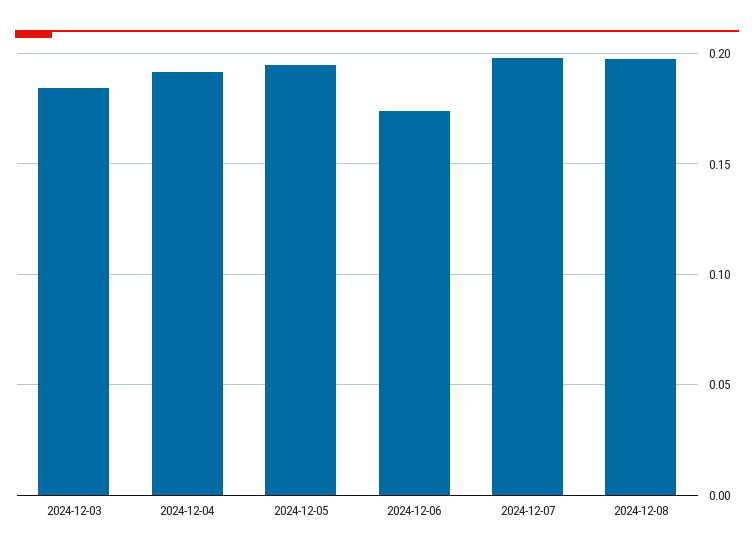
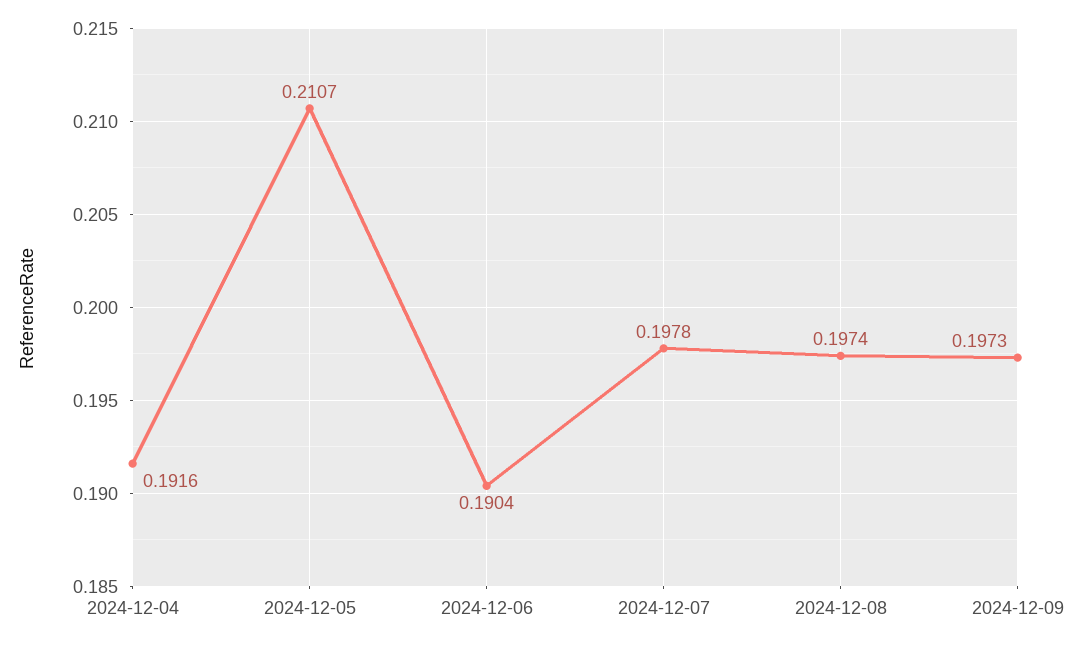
2024-12-03: 0.185 -> none
2024-12-05: 0.195 -> 0.2107
2024-12-06: 0.175 -> 0.1904
2024-12-09: none -> 0.1973

